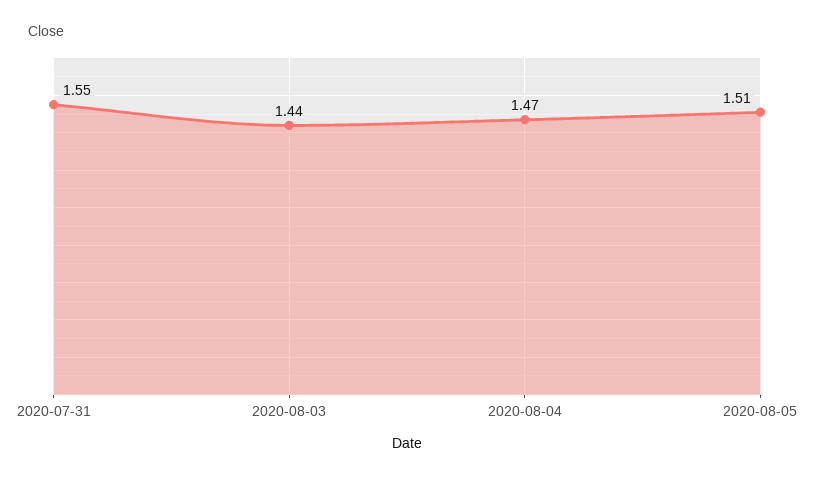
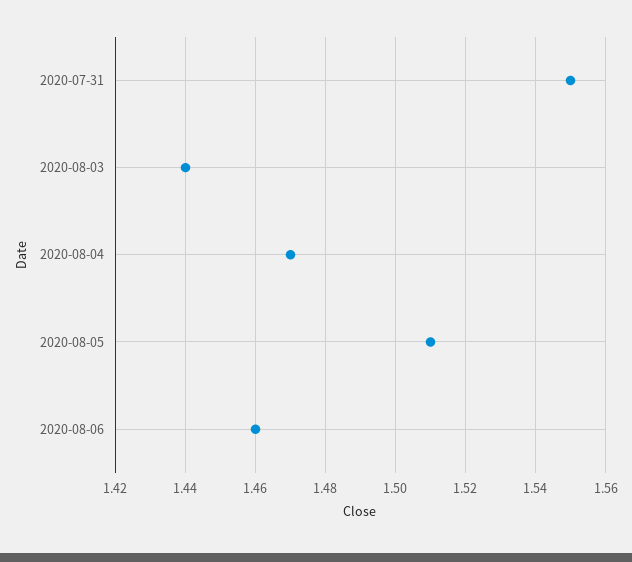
2020-08-06: none -> 1.46

